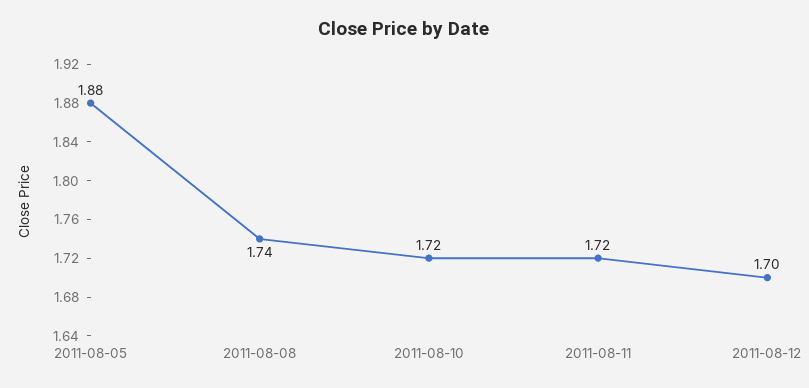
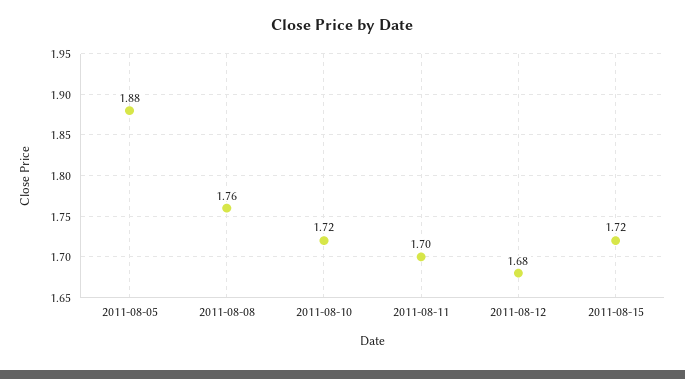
2011-08-08: 1.74 -> 1.76
2011-08-11: 1.72 -> 1.7
2011-08-12: 1.7 -> 1.68
2011-08-15: none -> 1.72

